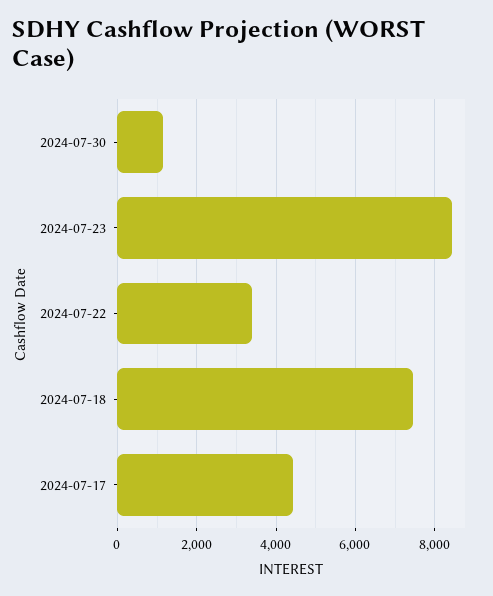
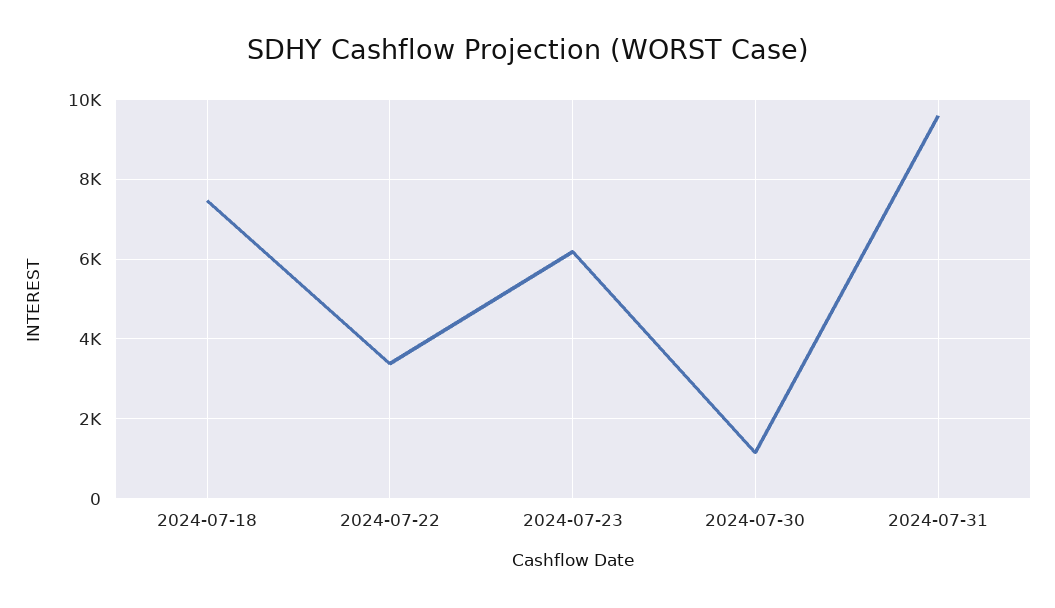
2024-07-23: 8400 -> 6200
2024-07-17: 4400 -> none
2024-07-31: none -> 9600

